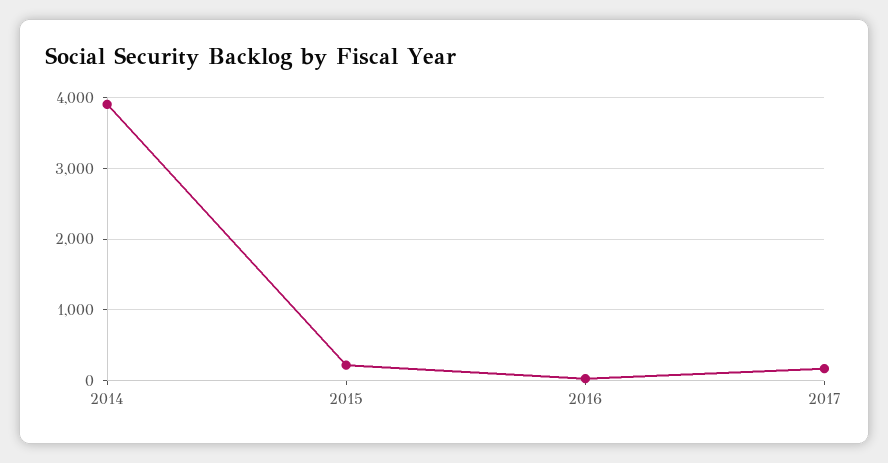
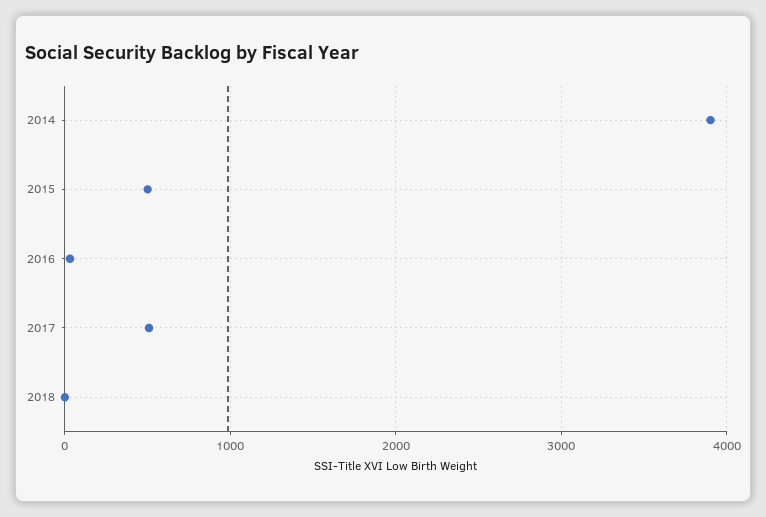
2015: 200 -> 500
2017: 200 -> 500
2018: none -> 0

